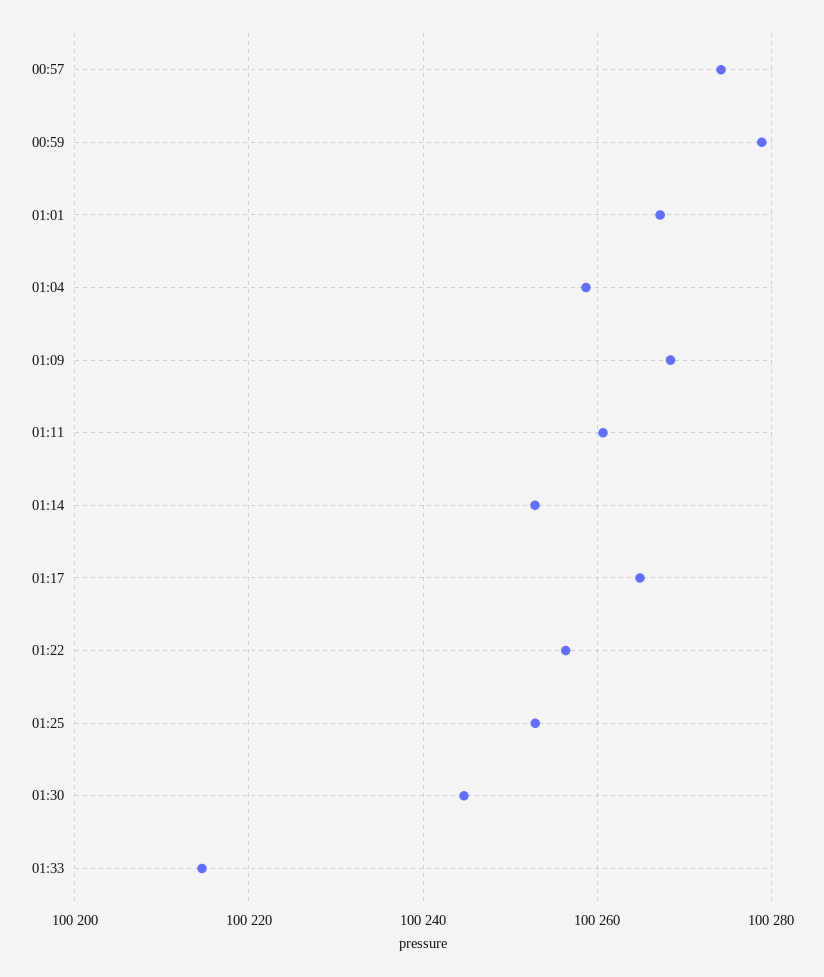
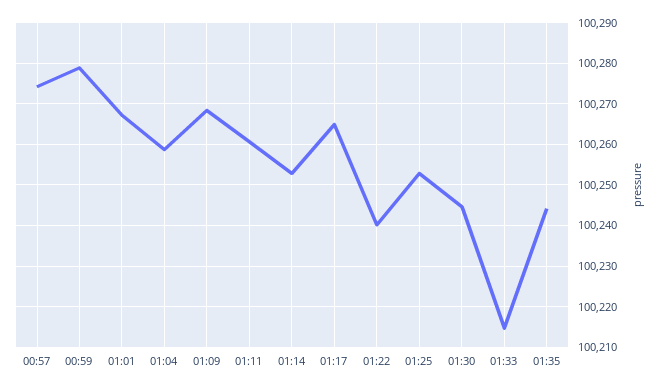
01:22: 100256 -> 100240
01:35: none -> 100244

